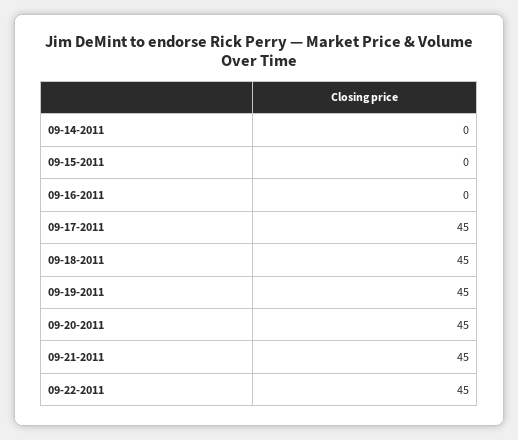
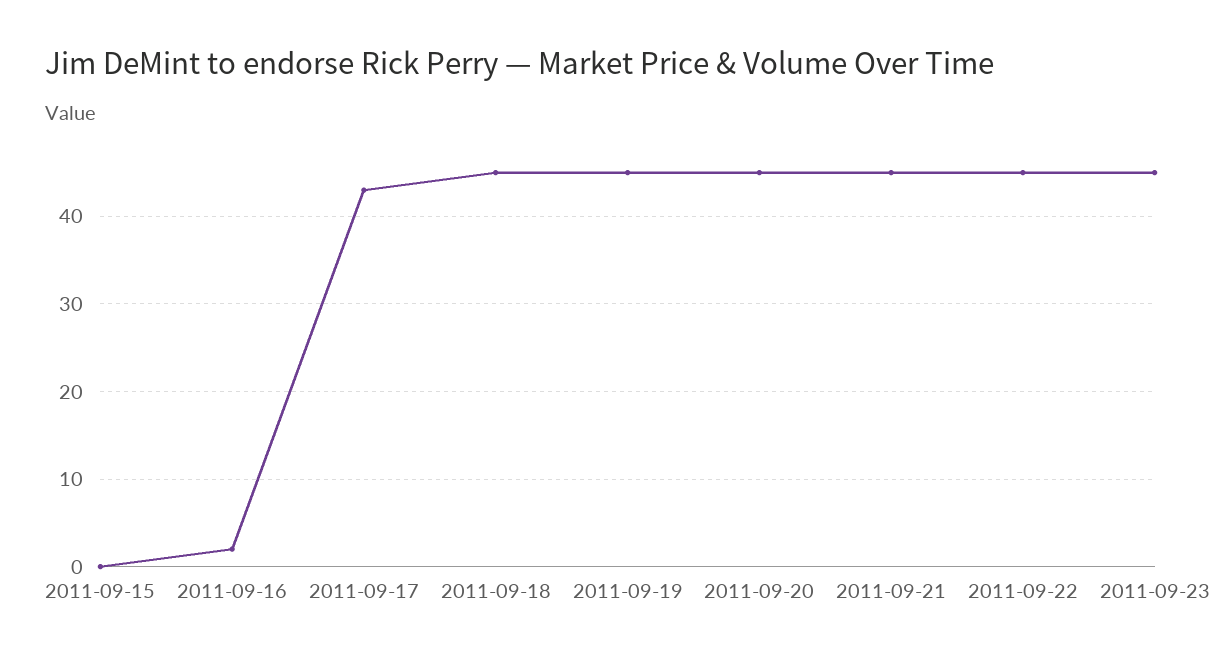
09-14-2011: 0 -> none
09-16-2011: 0 -> 2
09-17-2011: 45 -> 43
2011-09-23: none -> 45

